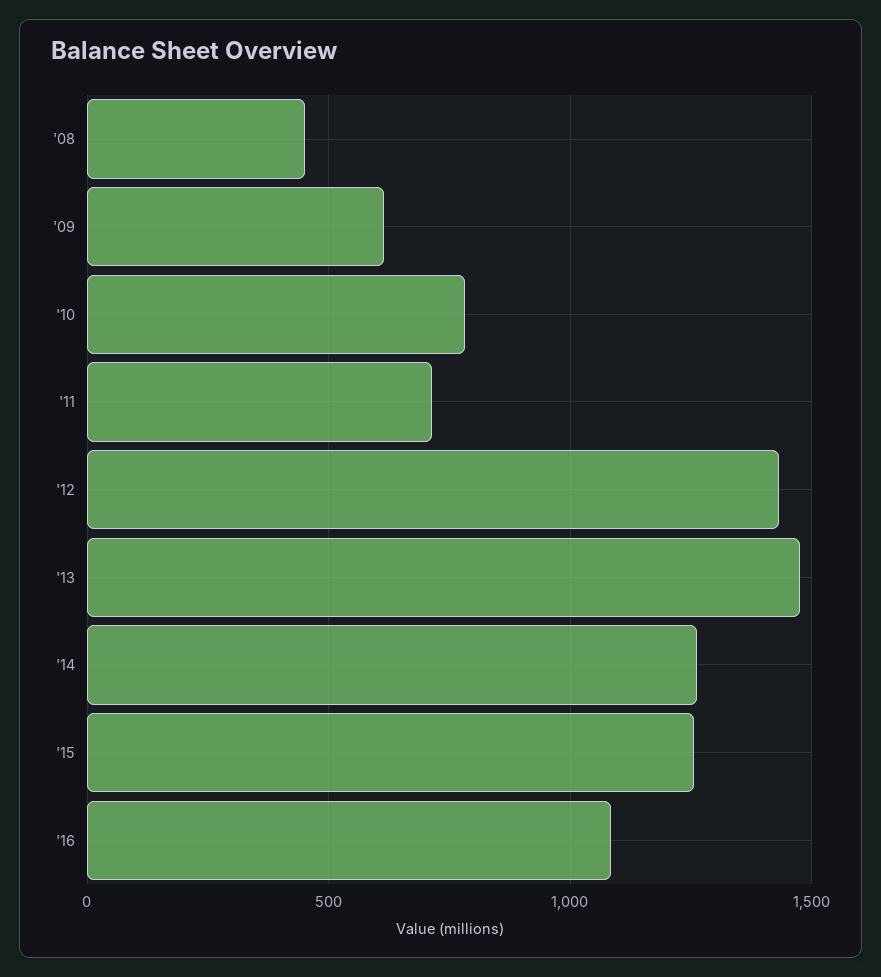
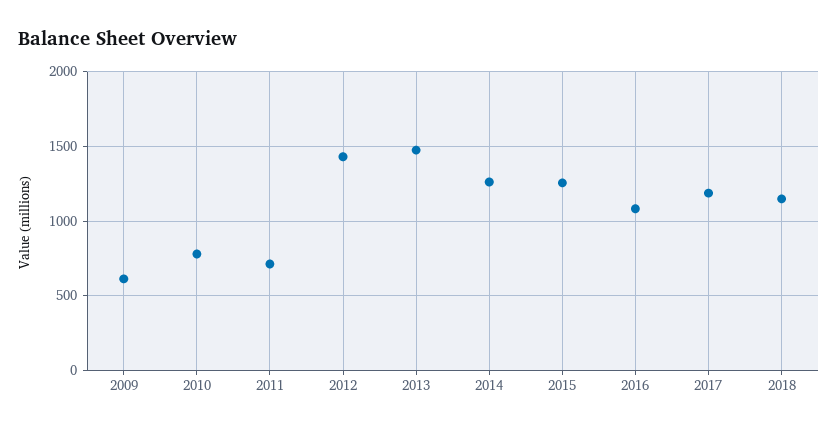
'08: 450 -> none
2017: none -> 1200
2018: none -> 1150

